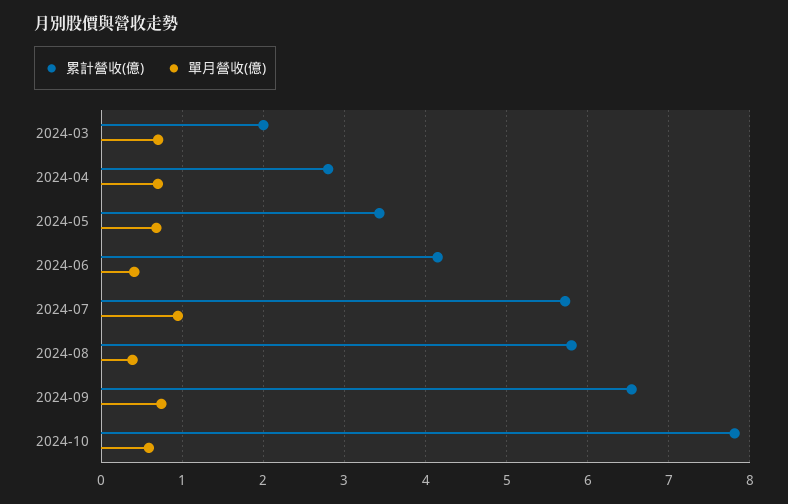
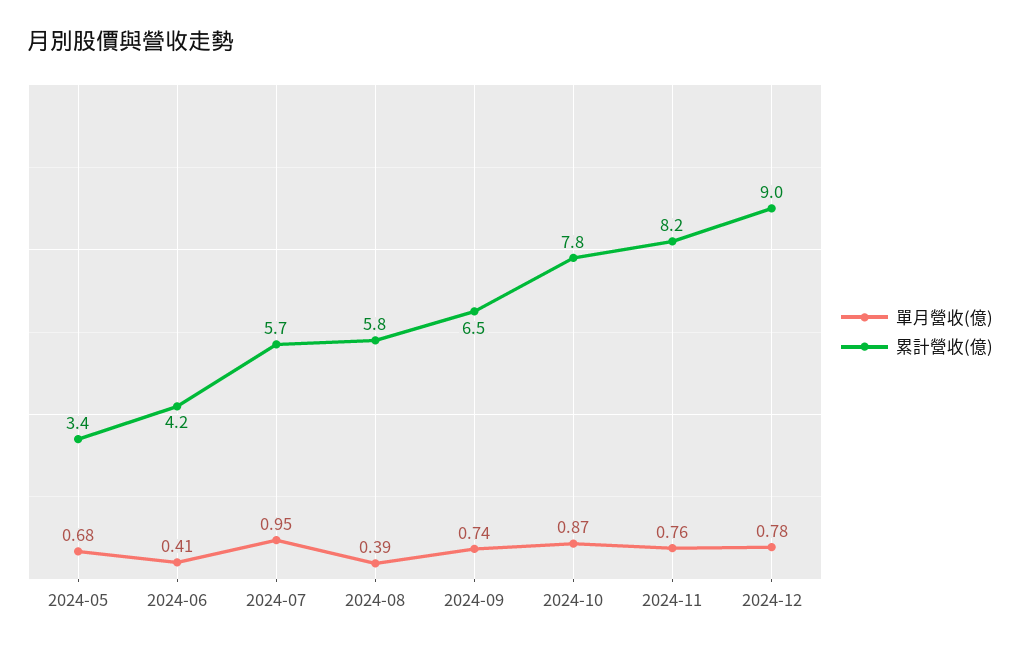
累計營收(億), 2024-03: 2 -> none
單月營收(億), 2024-03: 0.7 -> none
累計營收(億), 2024-04: 2.8 -> none
單月營收(億), 2024-04: 0.7 -> none
單月營收(億), 2024-10: 0.6 -> 0.87
單月營收(億), 2024-11: none -> 0.76
累計營收(億), 2024-11: none -> 8.2
單月營收(億), 2024-12: none -> 0.78
累計營收(億), 2024-12: none -> 9

